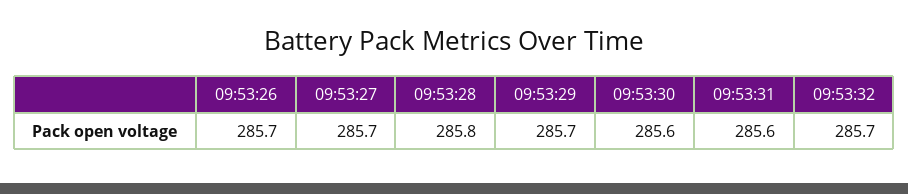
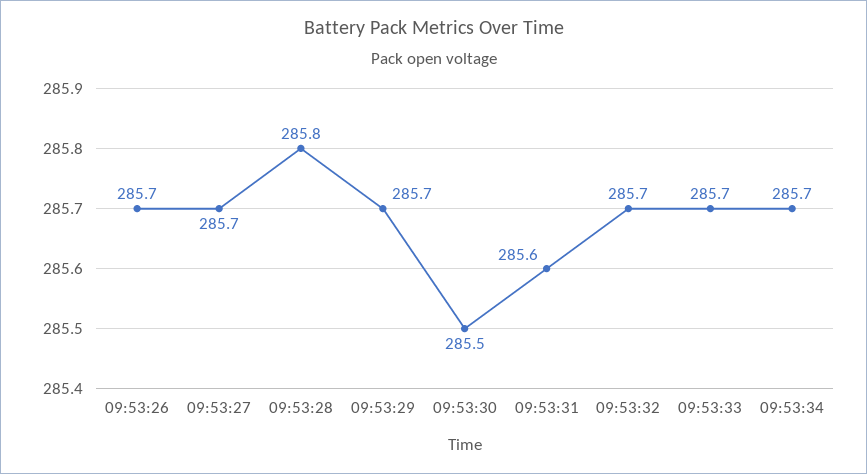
09:53:30: 285.6 -> 285.5
09:53:33: none -> 285.7
09:53:34: none -> 285.7

